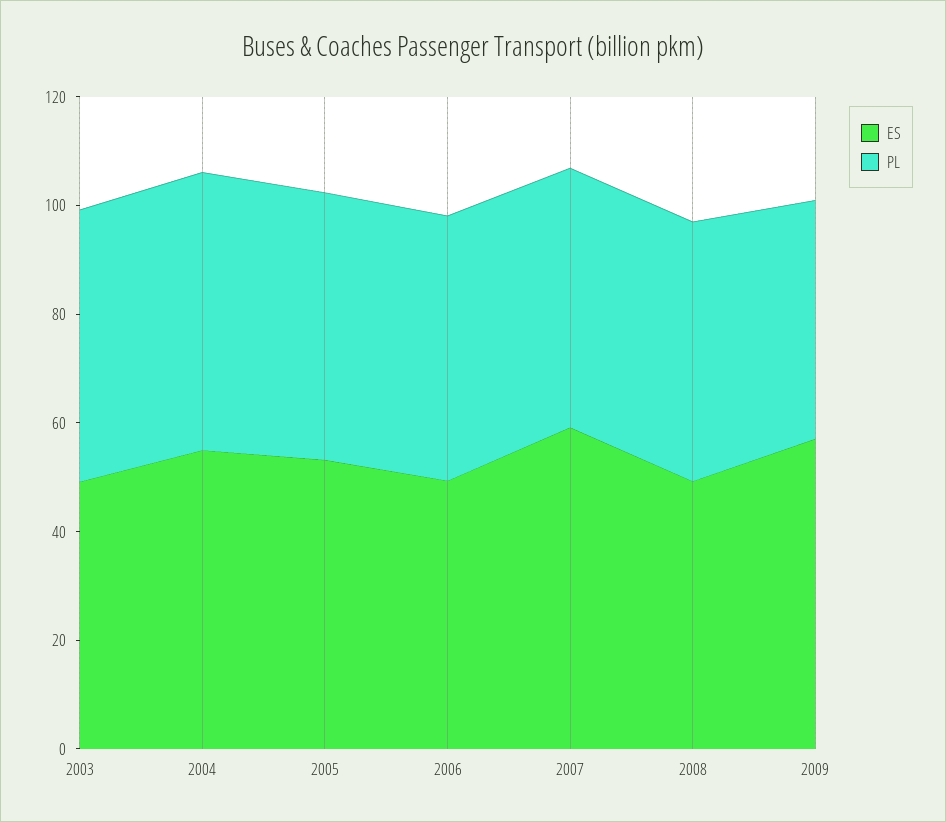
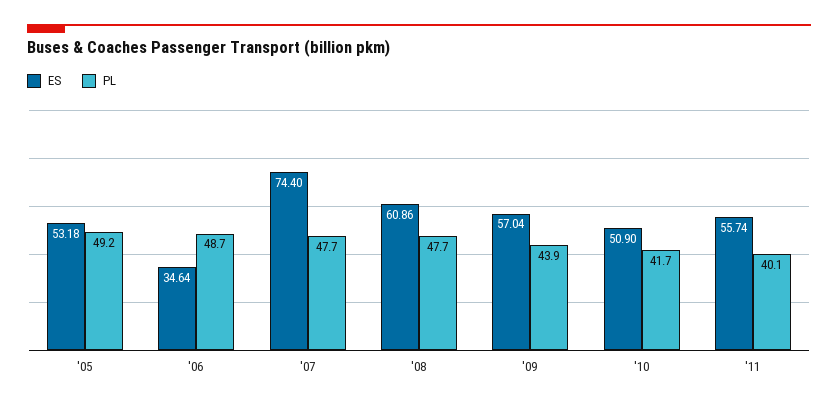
ES, 2003: 50 -> none
PL, 2003: 50 -> none
ES, 2004: 55 -> none
PL, 2004: 50 -> none
ES, 2006: 50 -> 34.64
ES, 2007: 60 -> 74.4
ES, 2008: 50 -> 60.86
ES, '10: none -> 50.9
PL, '10: none -> 41.7
ES, '11: none -> 55.74
PL, '11: none -> 40.1

